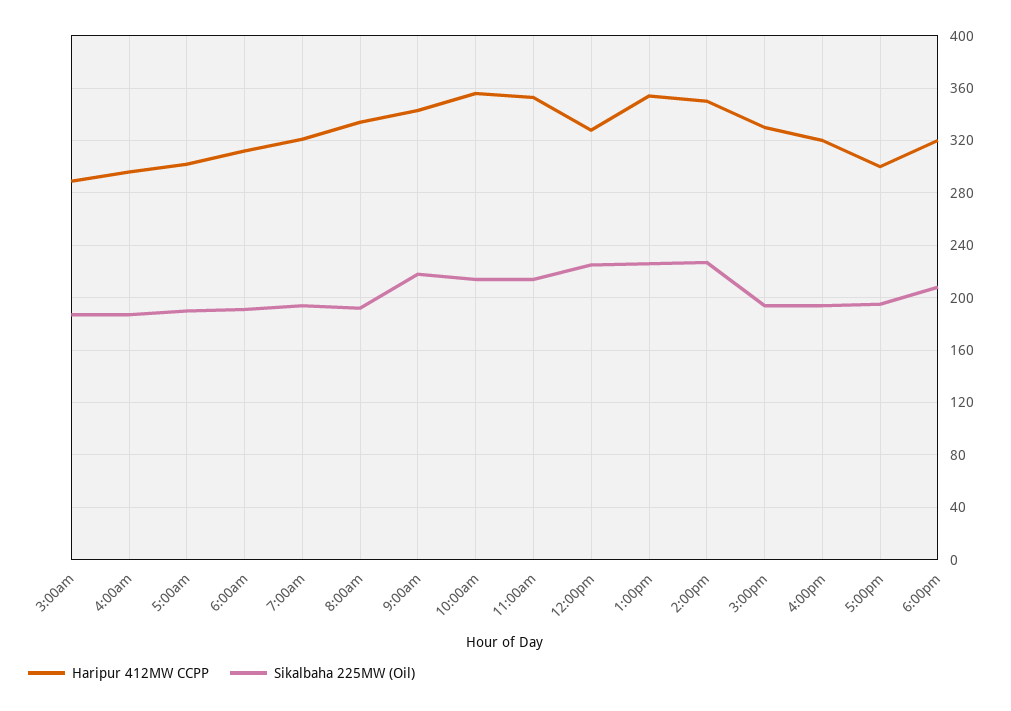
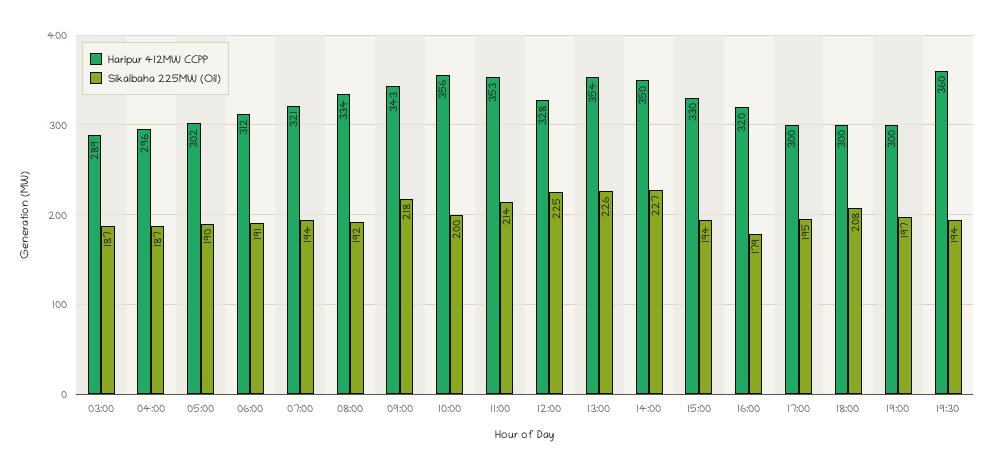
Sikalbaha 225MW (Oil), 10:00am: 215 -> 200
Sikalbaha 225MW (Oil), 4:00pm: 195 -> 179
Haripur 412MW CCPP, 6:00pm: 320 -> 300
Haripur 412MW CCPP, 19:00: none -> 300
Sikalbaha 225MW (Oil), 19:00: none -> 197
Haripur 412MW CCPP, 19:30: none -> 360
Sikalbaha 225MW (Oil), 19:30: none -> 194

